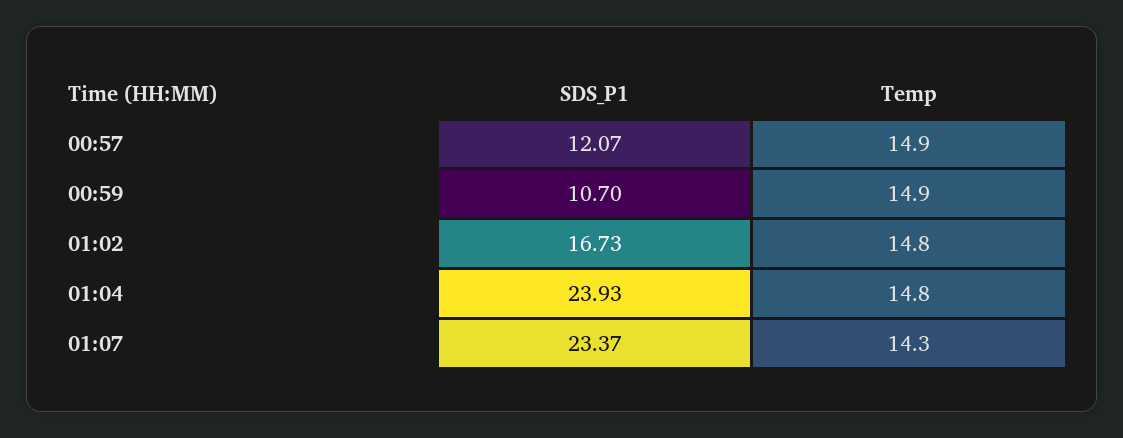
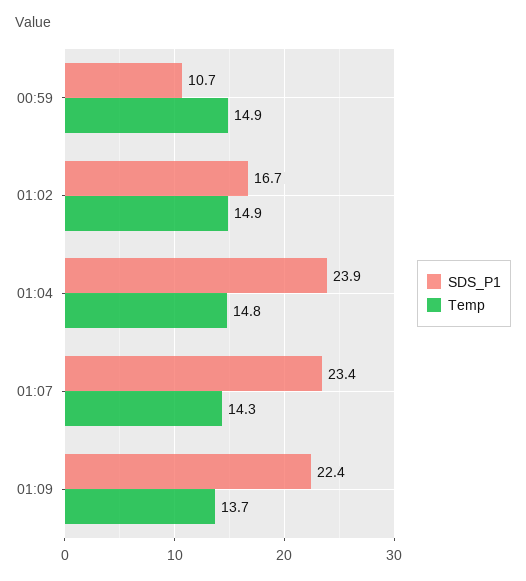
SDS_P1, 00:57: 12.07 -> none
Temp, 00:57: 14.9 -> none
Temp, 01:02: 14.8 -> 14.9
SDS_P1, 01:09: none -> 22.4
Temp, 01:09: none -> 13.7

